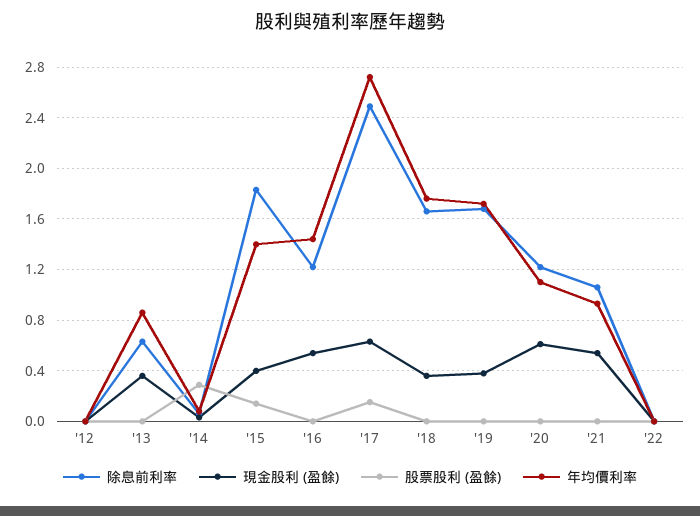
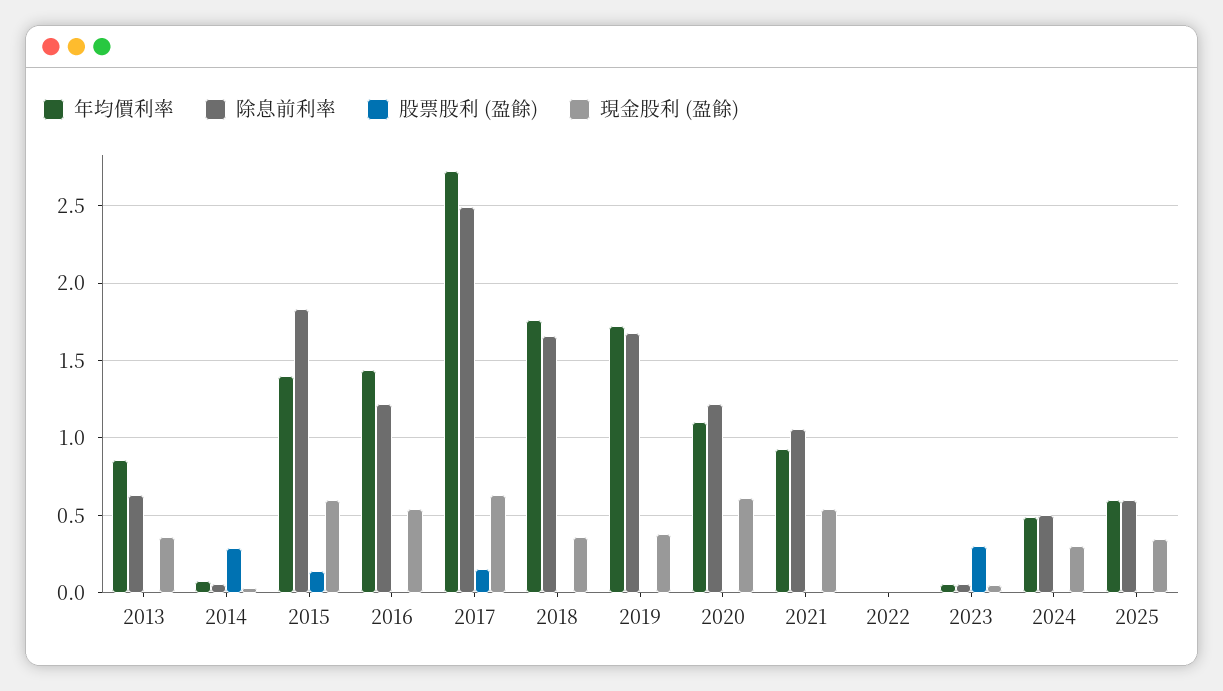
除息前利率, '12: 0 -> none
現金股利 (盈餘), '12: 0 -> none
股票股利 (盈餘), '12: 0 -> none
年均價利率, '12: 0 -> none
現金股利 (盈餘), '15: 0.4 -> 0.6
年均價利率, 2023: none -> 0.05
除息前利率, 2023: none -> 0.05
股票股利 (盈餘), 2023: none -> 0.3
現金股利 (盈餘), 2023: none -> 0.05
年均價利率, 2024: none -> 0.5
除息前利率, 2024: none -> 0.5
股票股利 (盈餘), 2024: none -> 0
現金股利 (盈餘), 2024: none -> 0.3
年均價利率, 2025: none -> 0.6
除息前利率, 2025: none -> 0.6
股票股利 (盈餘), 2025: none -> 0
現金股利 (盈餘), 2025: none -> 0.35

